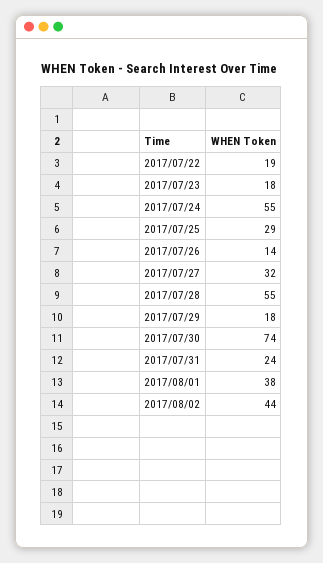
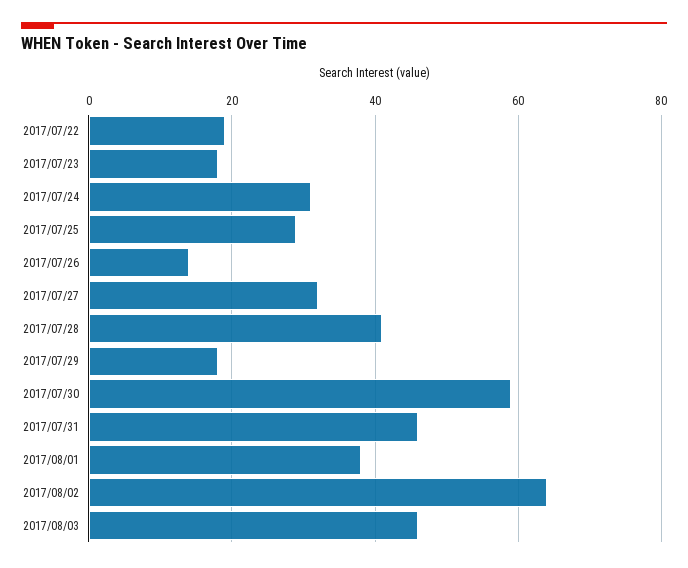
2017/07/24: 55 -> 30
2017/07/28: 55 -> 40
2017/07/30: 74 -> 60
2017/07/31: 24 -> 45
2017/08/02: 44 -> 65
2017/08/03: none -> 45

